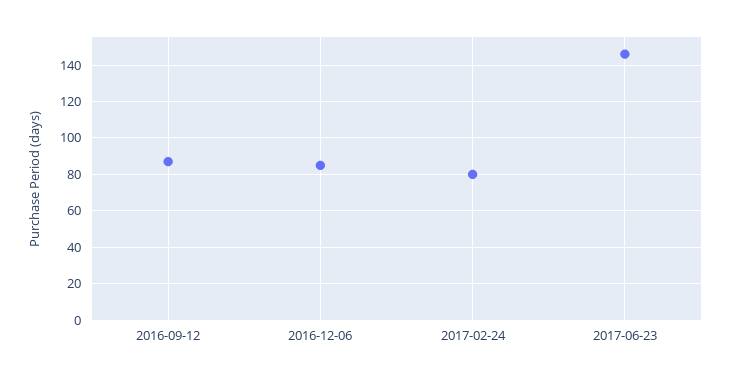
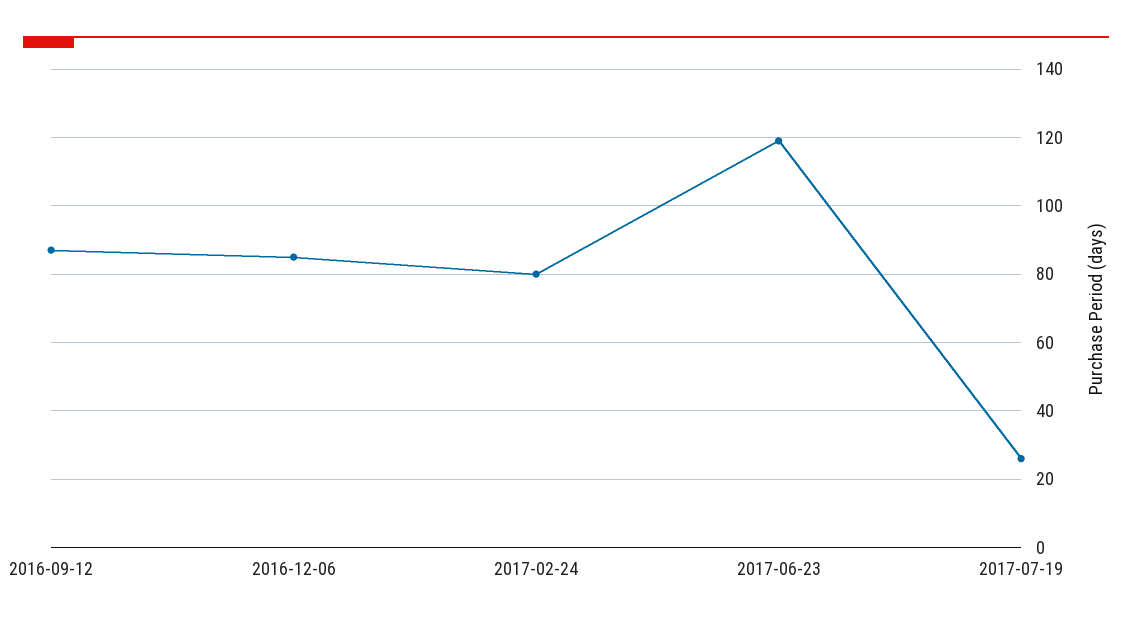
2017-06-23: 145 -> 120
2017-07-19: none -> 25

